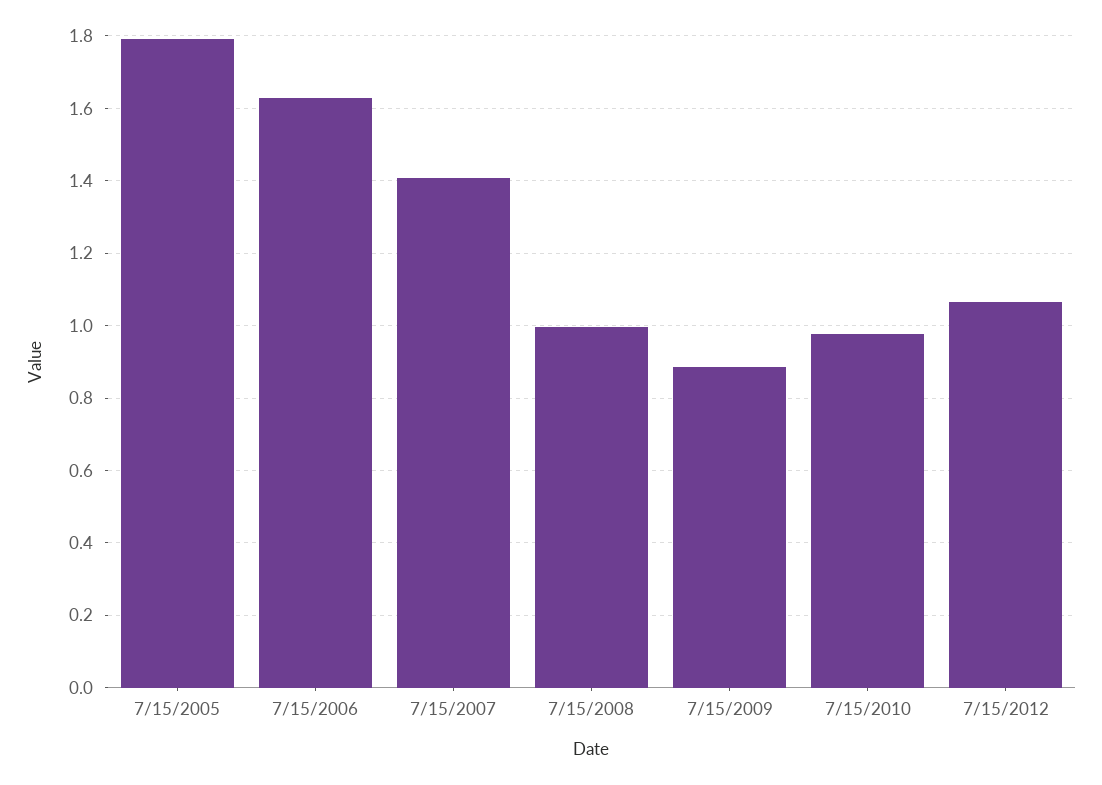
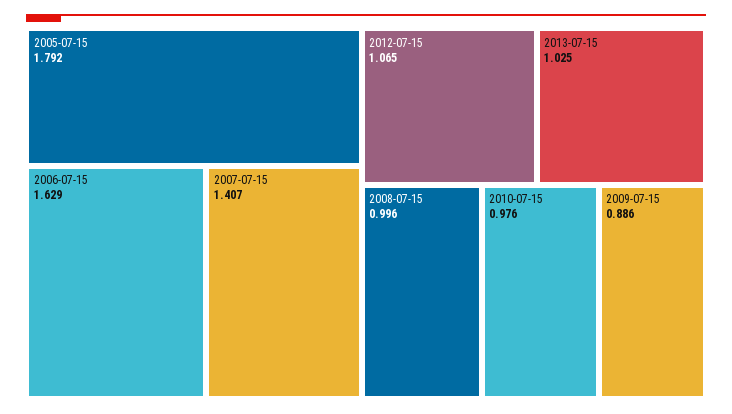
2013-07-15: none -> 1.025

